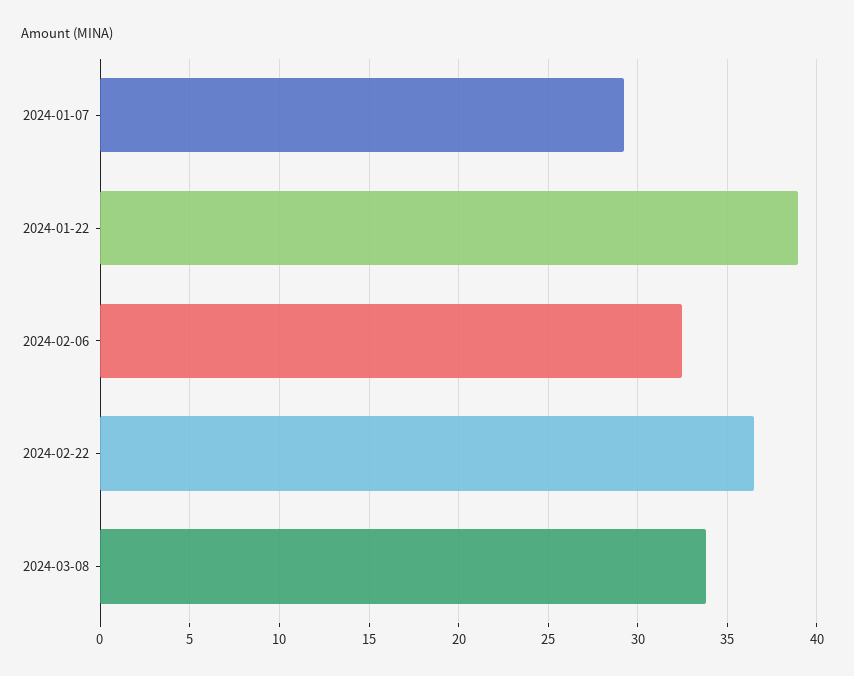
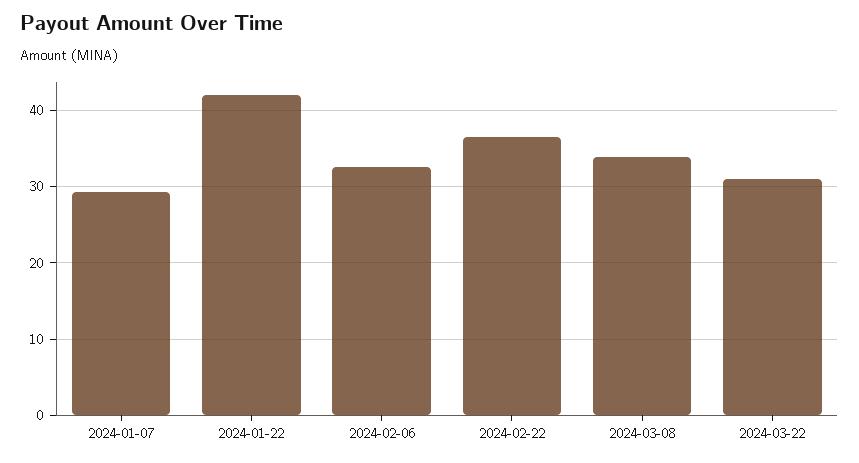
2024-01-22: 39 -> 42
2024-03-22: none -> 31

